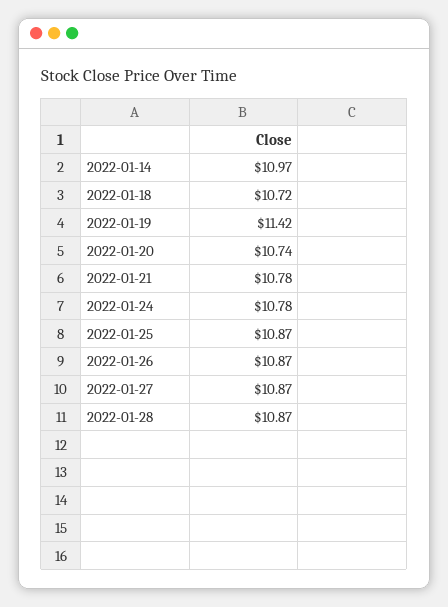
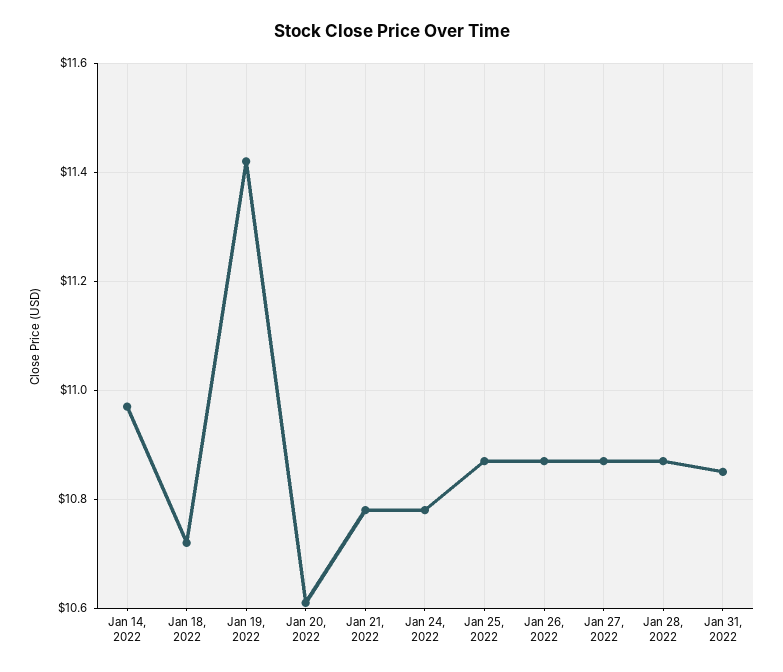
2022-01-20: 10.74 -> 10.6
Jan 31, 2022: none -> 10.85

